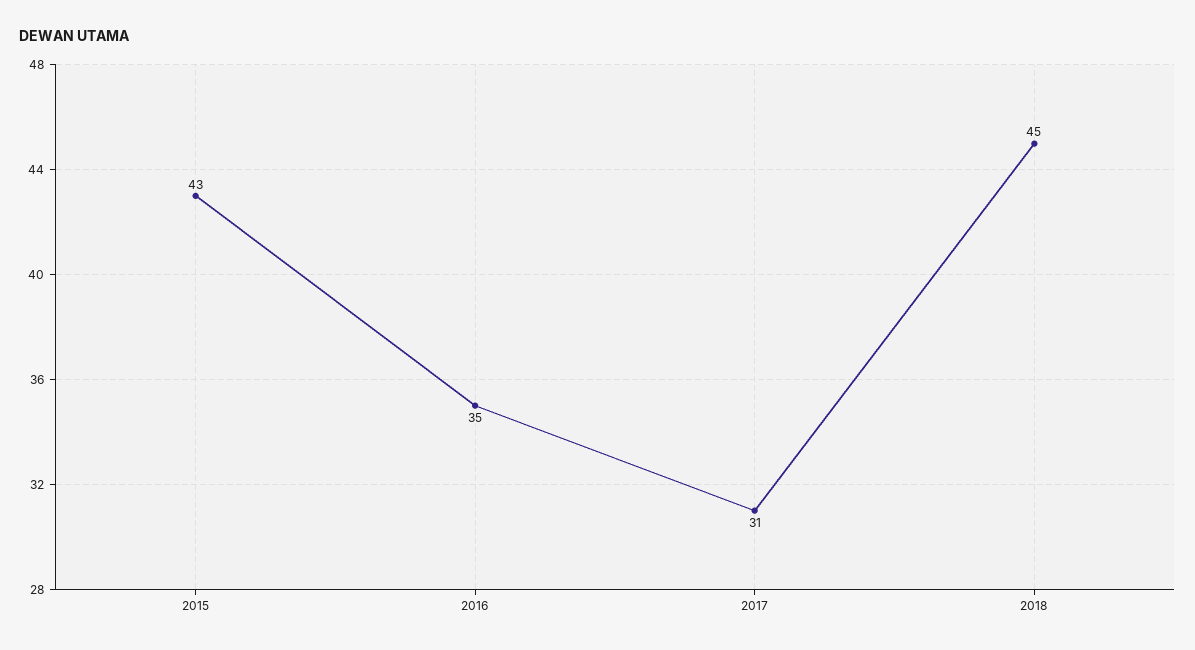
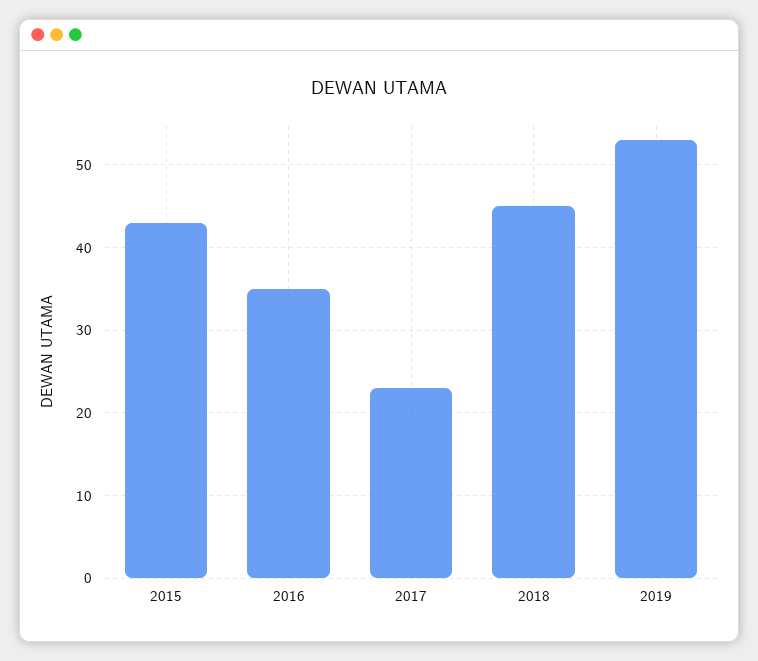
2017: 31 -> 23
2019: none -> 53

